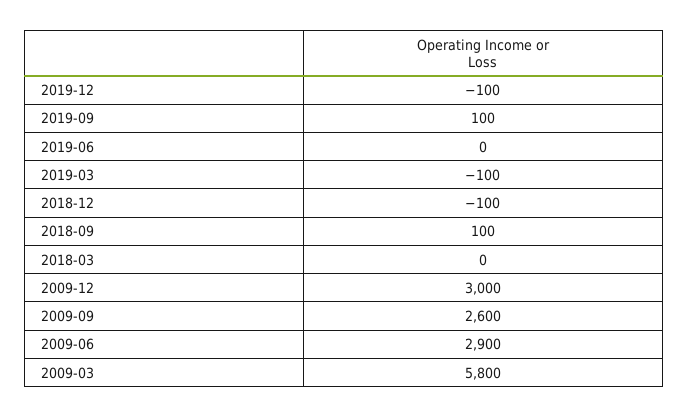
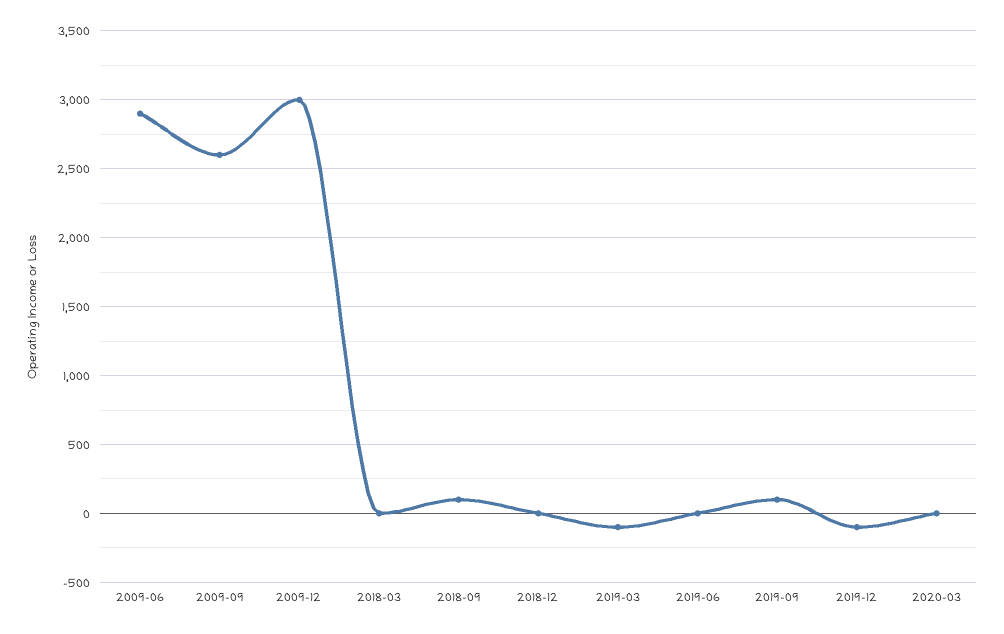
2018-12: -100 -> 0
2009-03: 5800 -> none
2020-03: none -> 0

